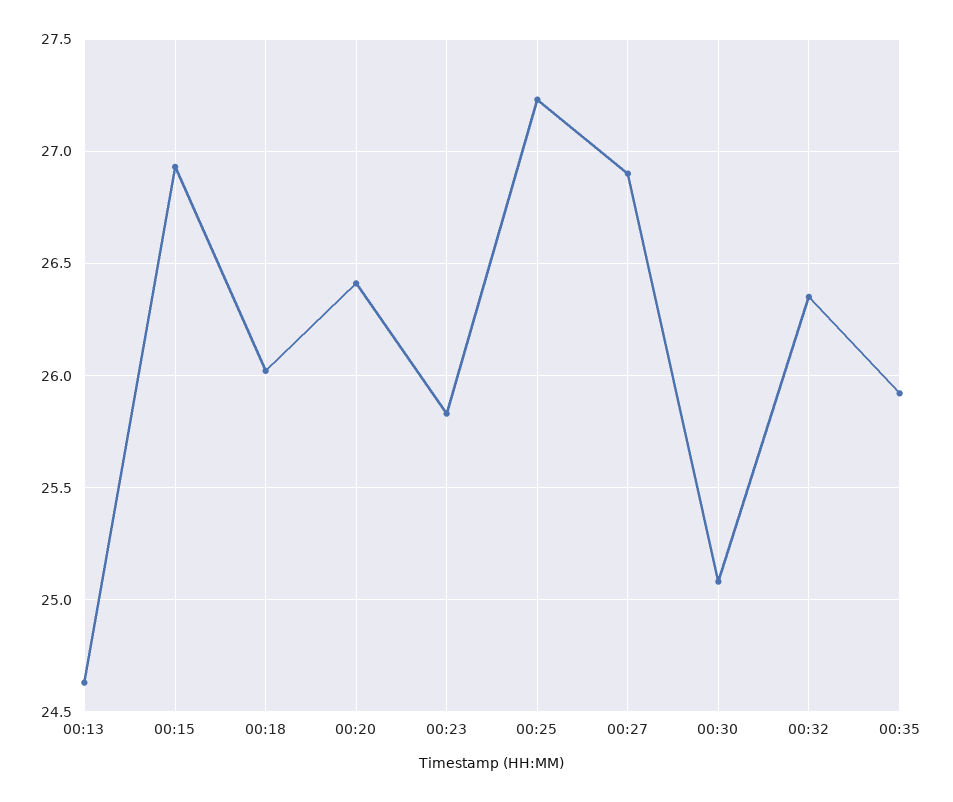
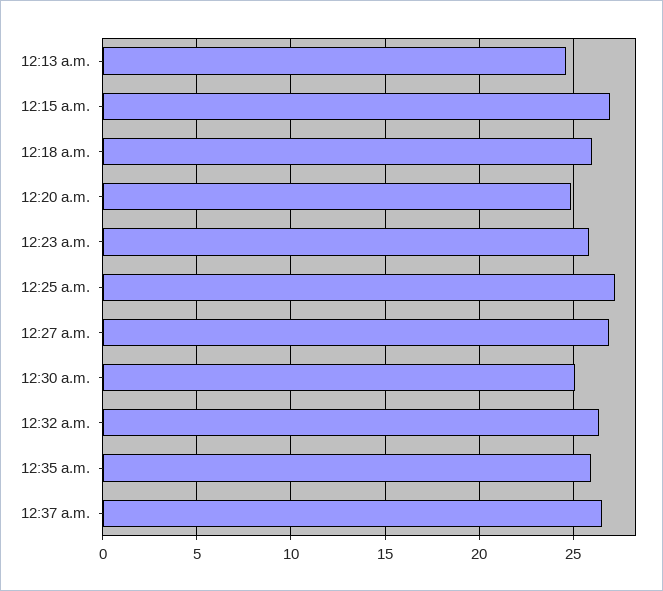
00:20: 26.4 -> 25
12:37 a.m.: none -> 26.5

